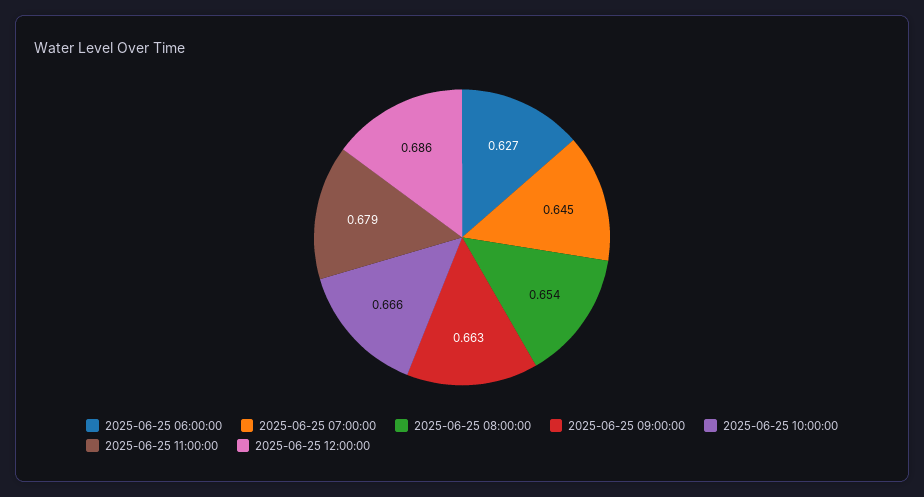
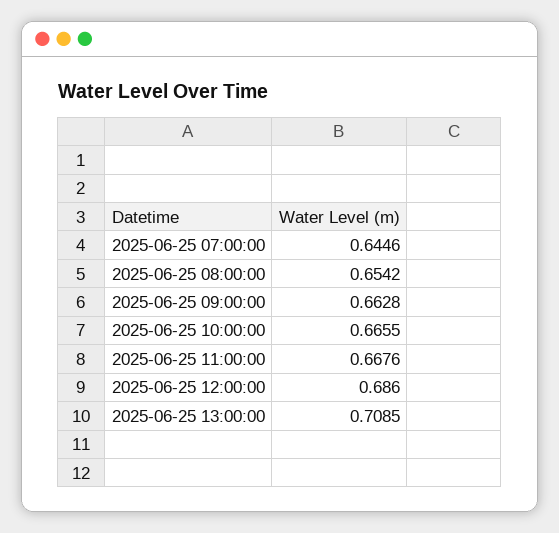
2025-06-25 06:00:00: 0.627 -> none
2025-06-25 11:00:00: 0.679 -> 0.6676
2025-06-25 13:00:00: none -> 0.7085

